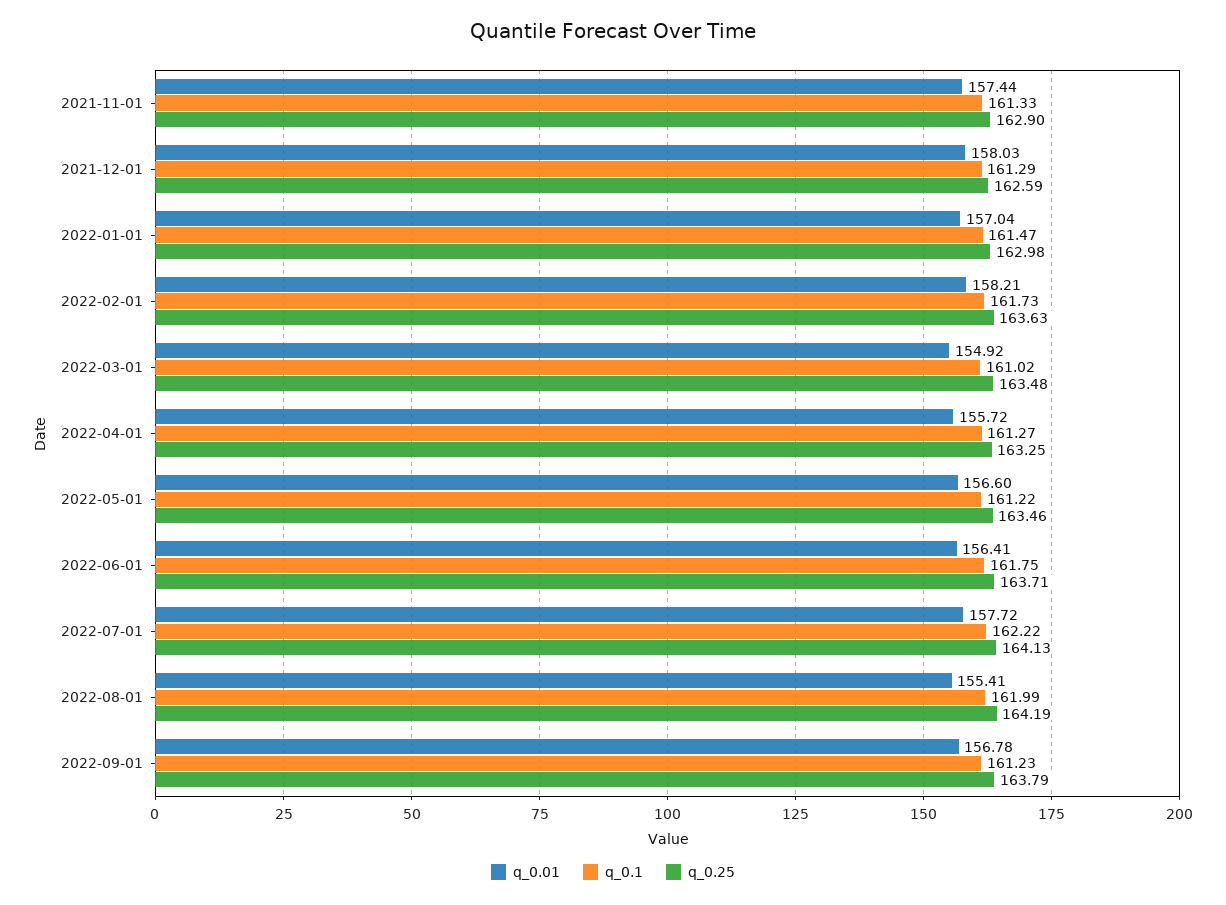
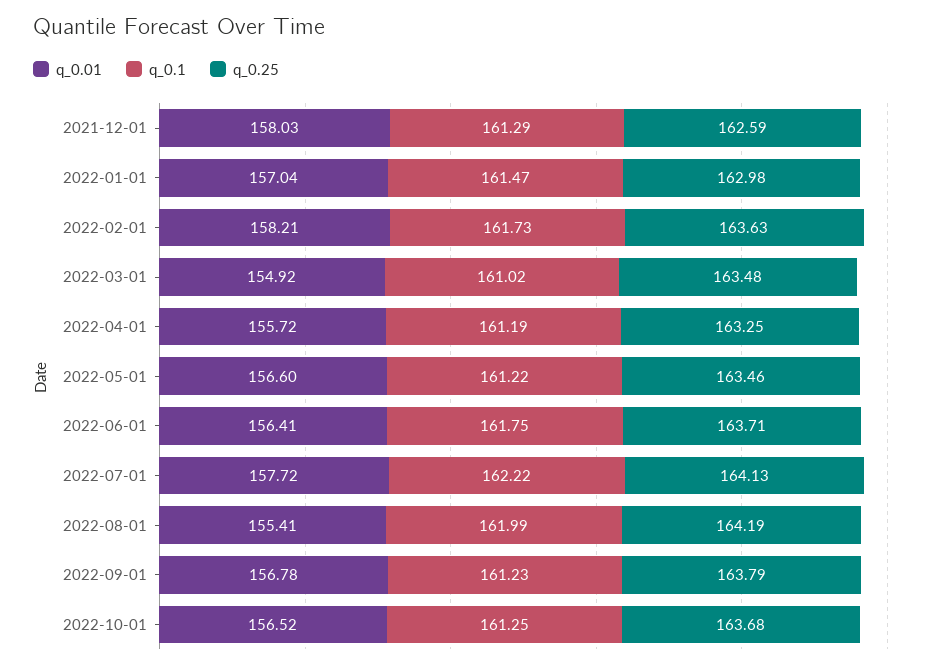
q_0.01, 2021-11-01: 157.44 -> none
q_0.1, 2021-11-01: 161.33 -> none
q_0.25, 2021-11-01: 162.9 -> none
q_0.1, 2022-04-01: 161.27 -> 161.19
q_0.01, 2022-10-01: none -> 156.52
q_0.1, 2022-10-01: none -> 161.25
q_0.25, 2022-10-01: none -> 163.68

